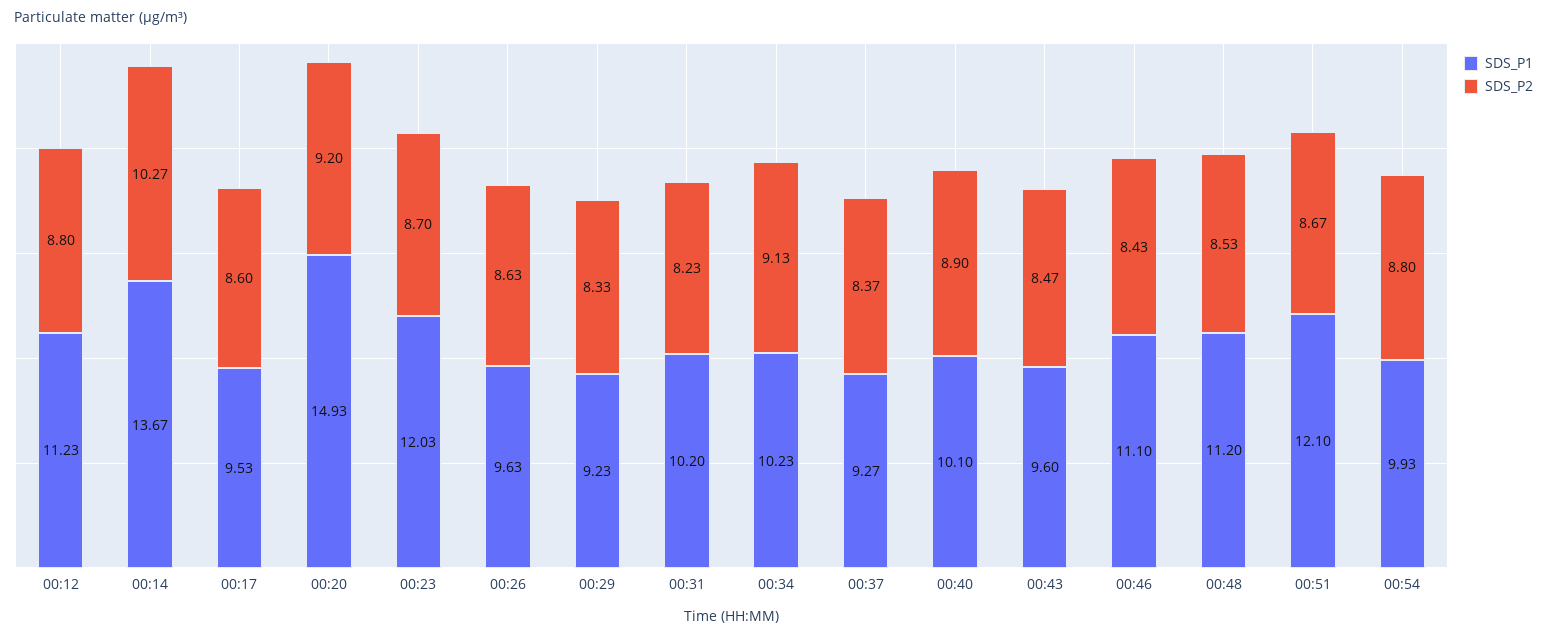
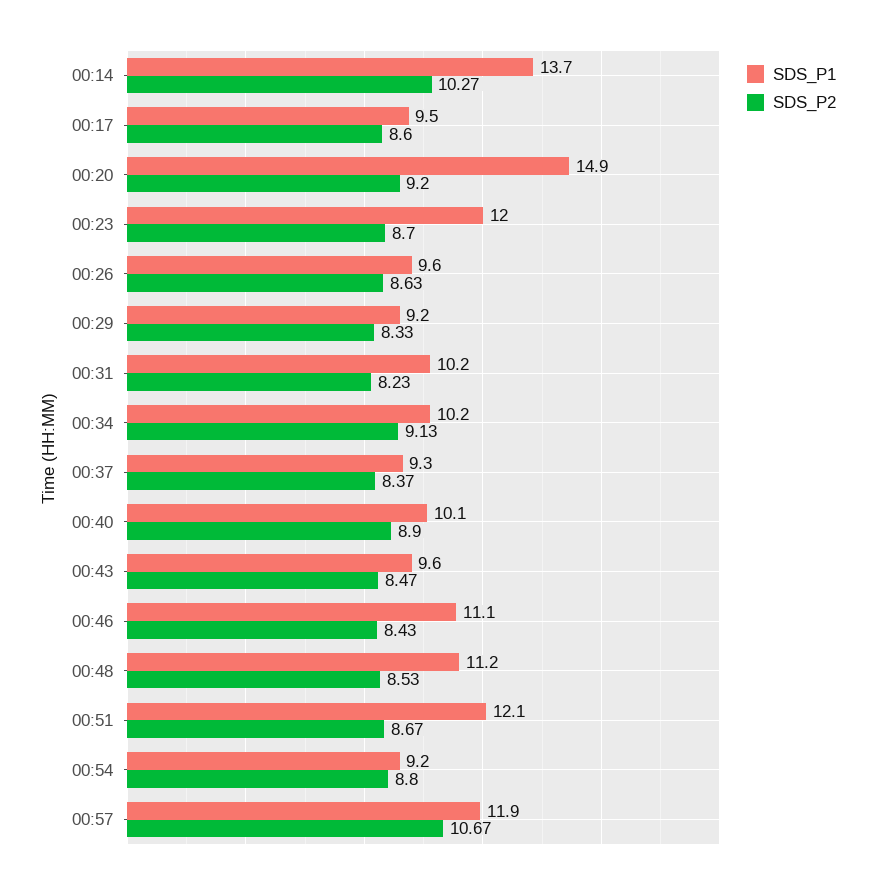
SDS_P1, 00:12: 11.23 -> none
SDS_P2, 00:12: 8.8 -> none
SDS_P1, 00:54: 9.93 -> 9.2
SDS_P1, 00:57: none -> 11.9
SDS_P2, 00:57: none -> 10.67

